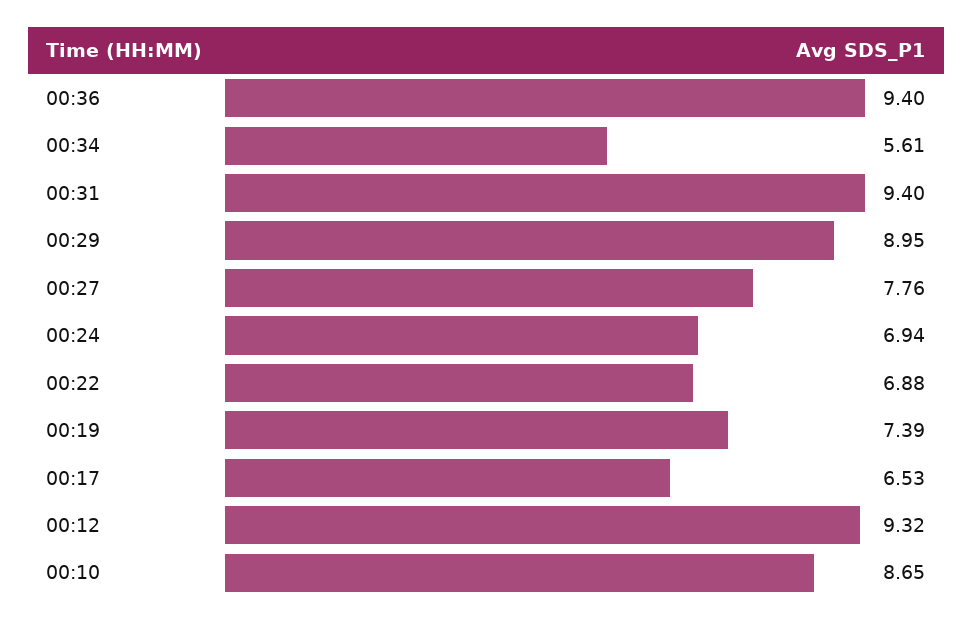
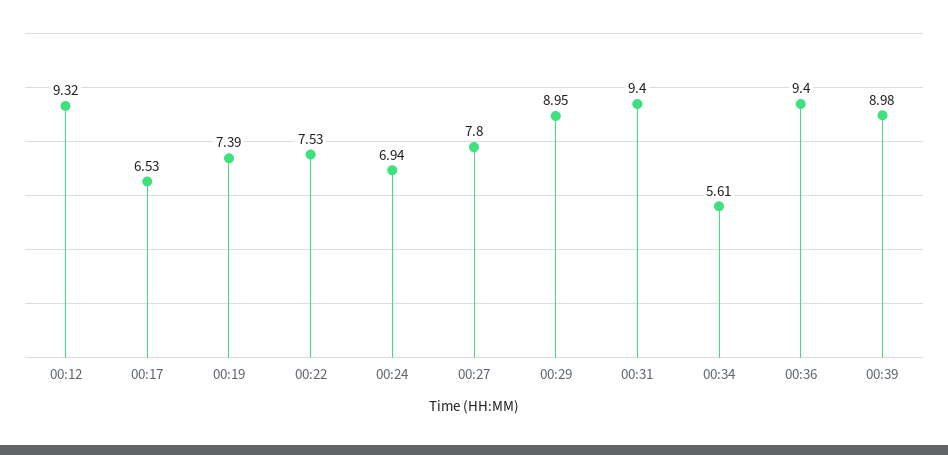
00:27: 7.76 -> 7.8
00:22: 6.88 -> 7.53
00:10: 8.65 -> none
00:39: none -> 8.98

